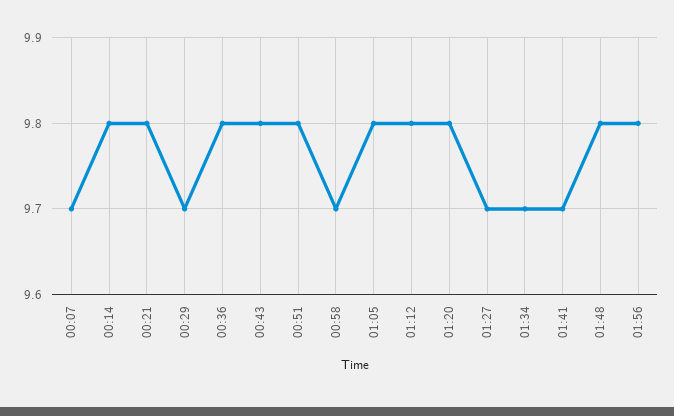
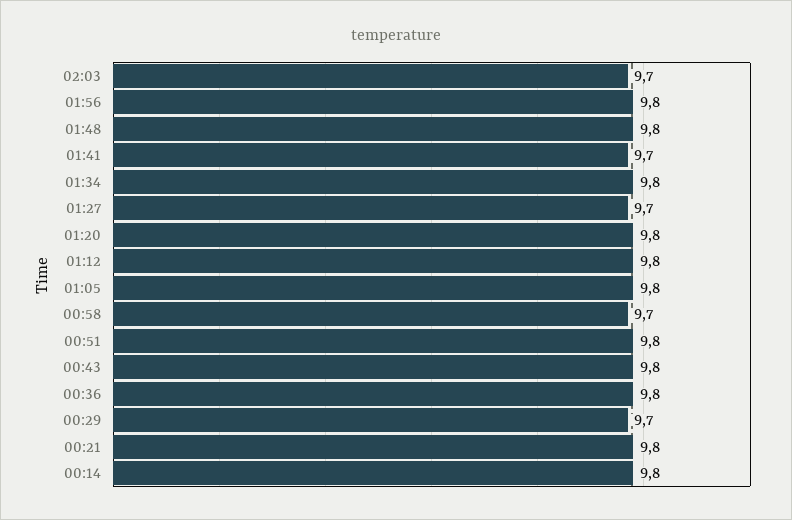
00:07: 9.7 -> none
01:34: 9.7 -> 9.8
02:03: none -> 9.7

